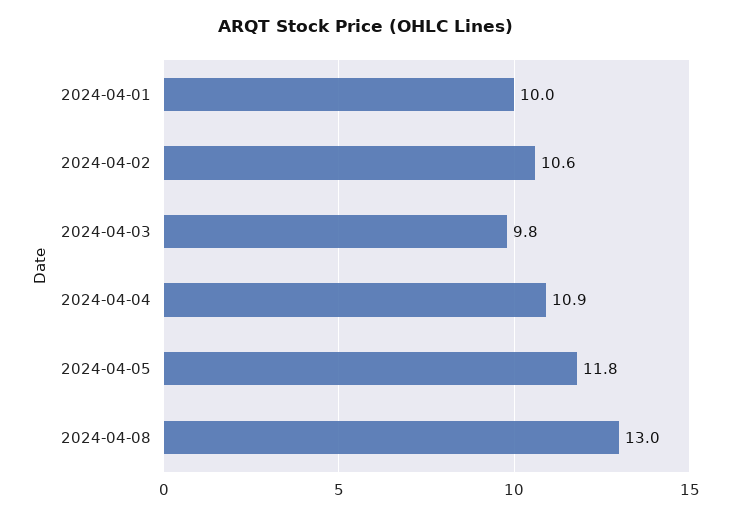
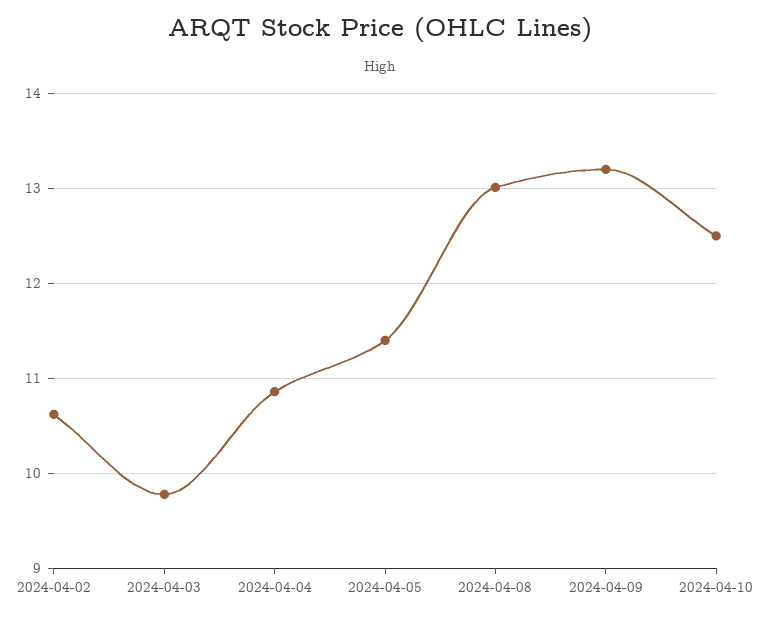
2024-04-01: 10 -> none
2024-04-05: 11.8 -> 11.4
2024-04-09: none -> 13.2
2024-04-10: none -> 12.5

